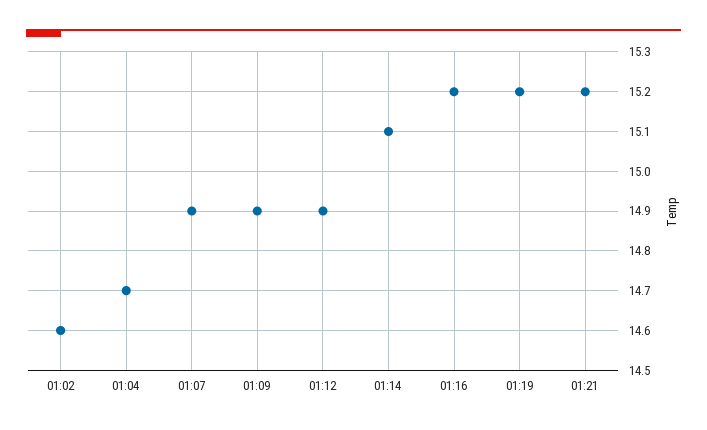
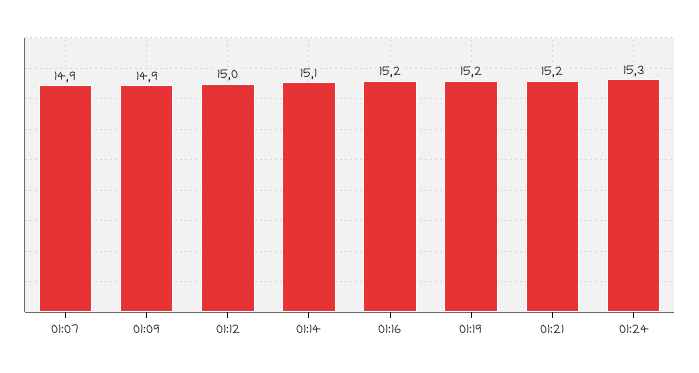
01:02: 14.6 -> none
01:04: 14.7 -> none
01:12: 14.9 -> 15
01:24: none -> 15.3

